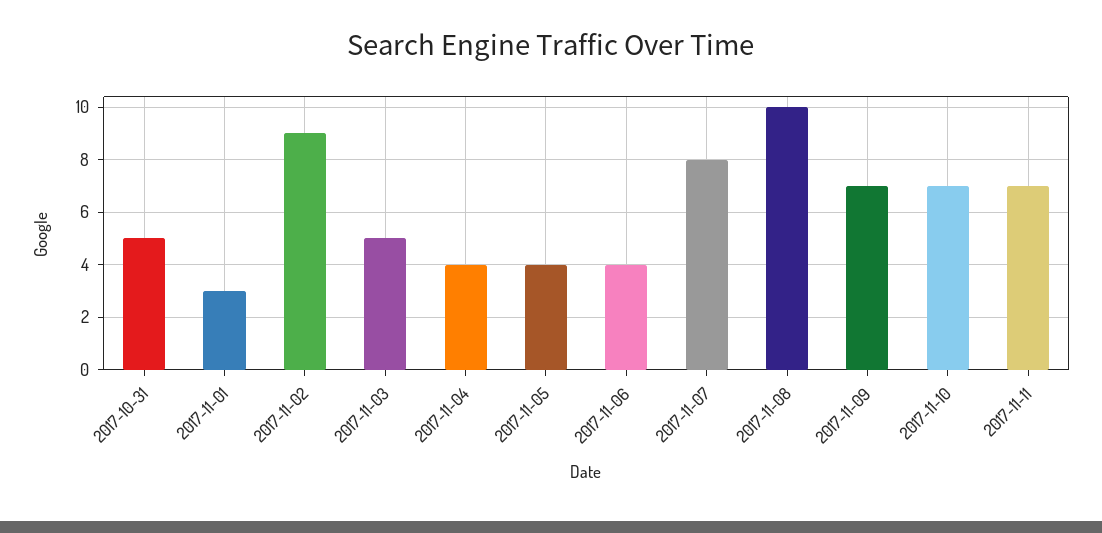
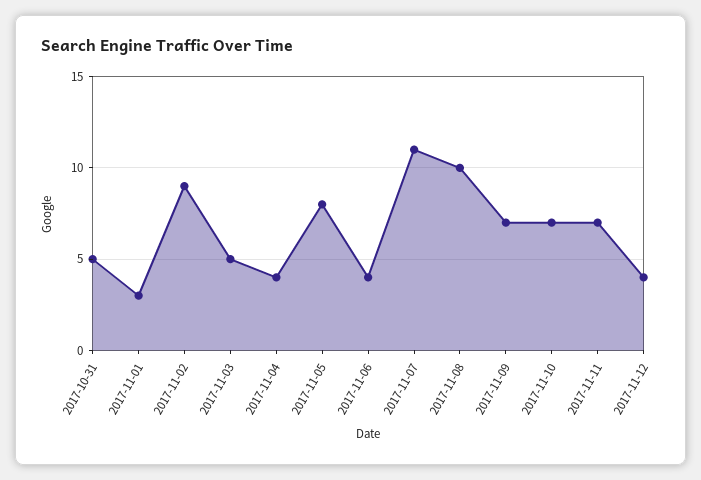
2017-11-05: 4 -> 8
2017-11-07: 8 -> 11
2017-11-12: none -> 4

